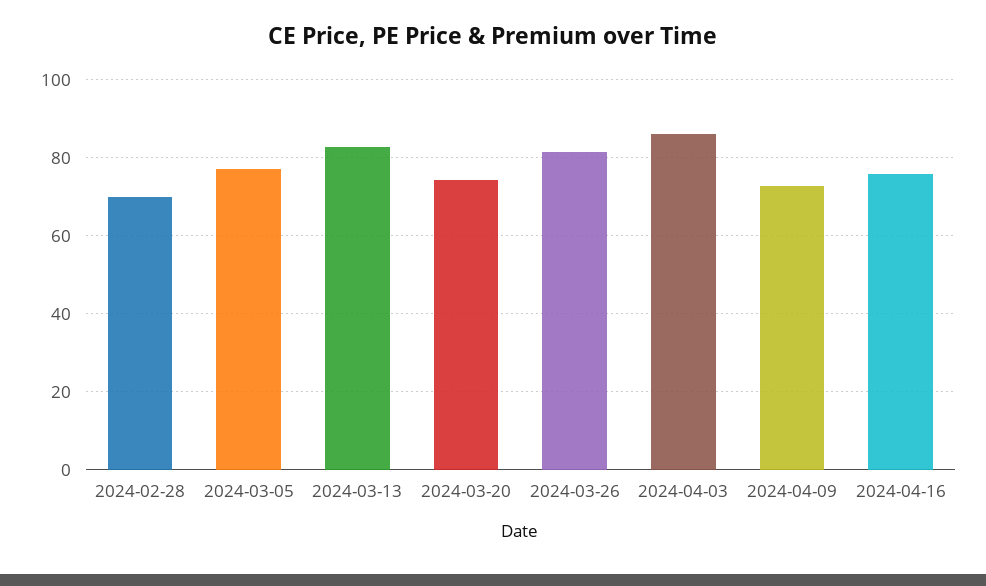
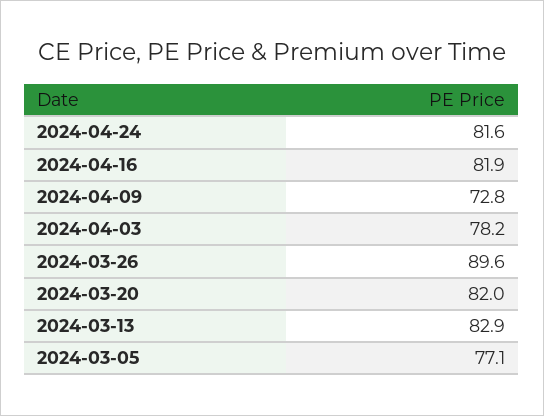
2024-02-28: 70 -> none
2024-03-20: 74 -> 82
2024-03-26: 82 -> 89.6
2024-04-03: 86 -> 78.2
2024-04-16: 76 -> 81.9
2024-04-24: none -> 81.6

